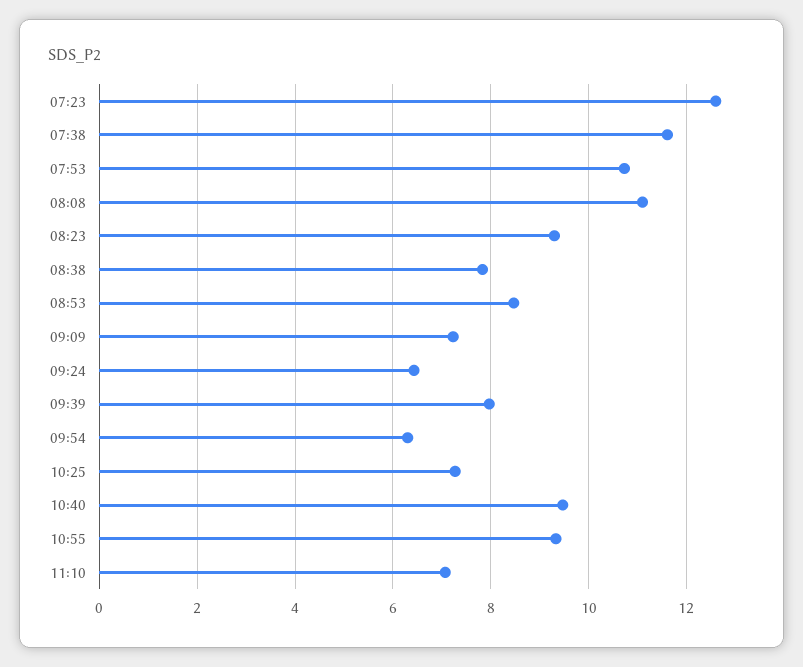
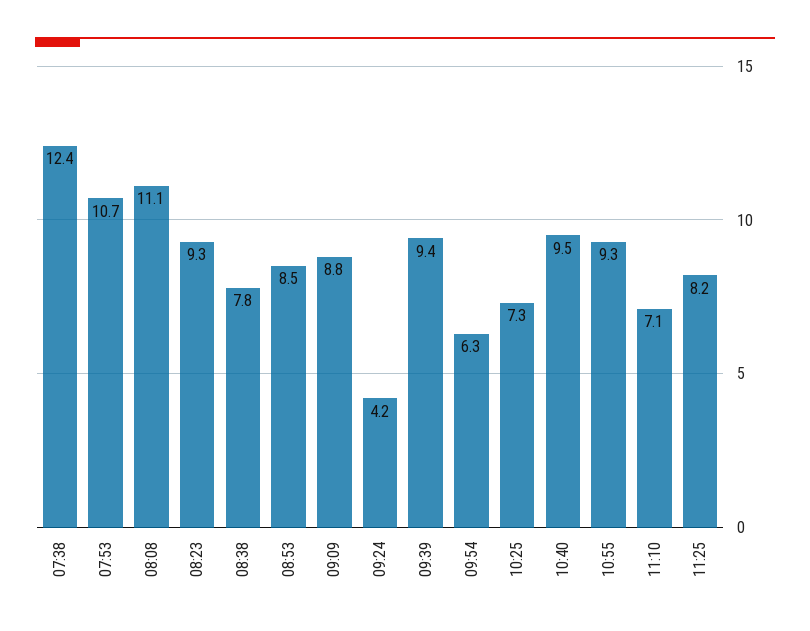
07:23: 12.6 -> none
07:38: 11.6 -> 12.4
09:09: 7.2 -> 8.8
09:24: 6.4 -> 4.2
09:39: 8 -> 9.4
11:25: none -> 8.2

